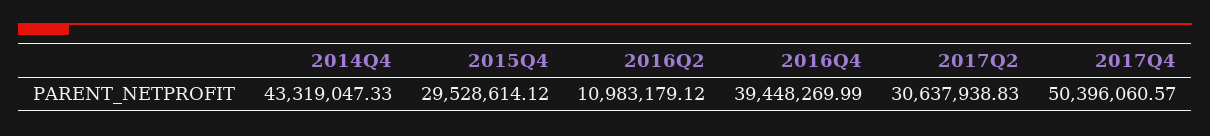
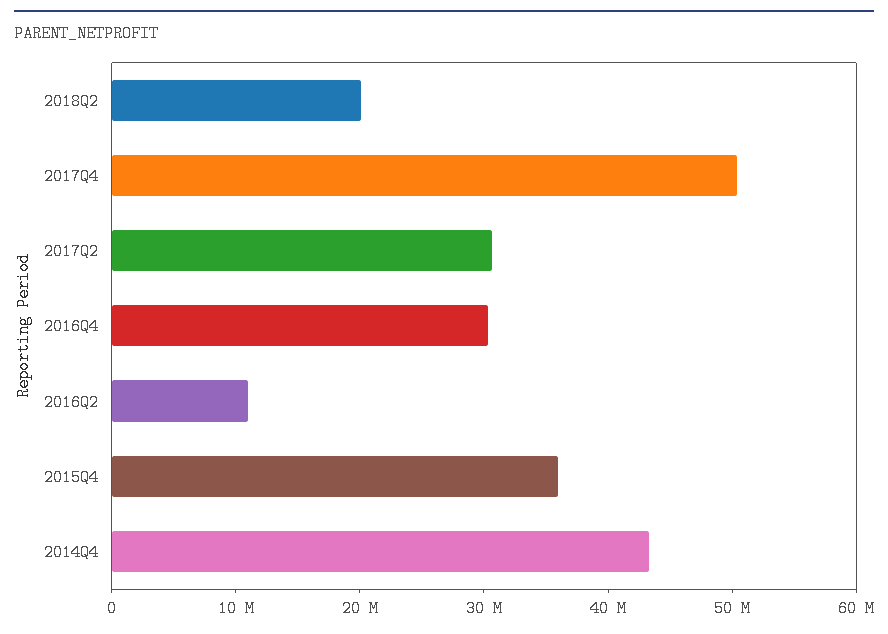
2015Q4: 29528614.12 -> 36000000
2016Q4: 39448269.99 -> 30000000
2018Q2: none -> 20000000

